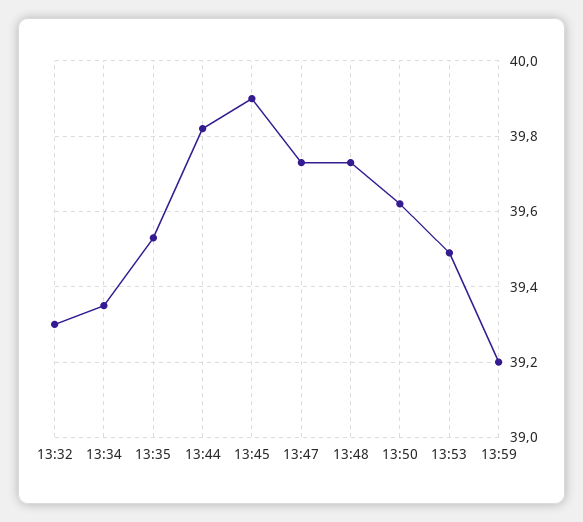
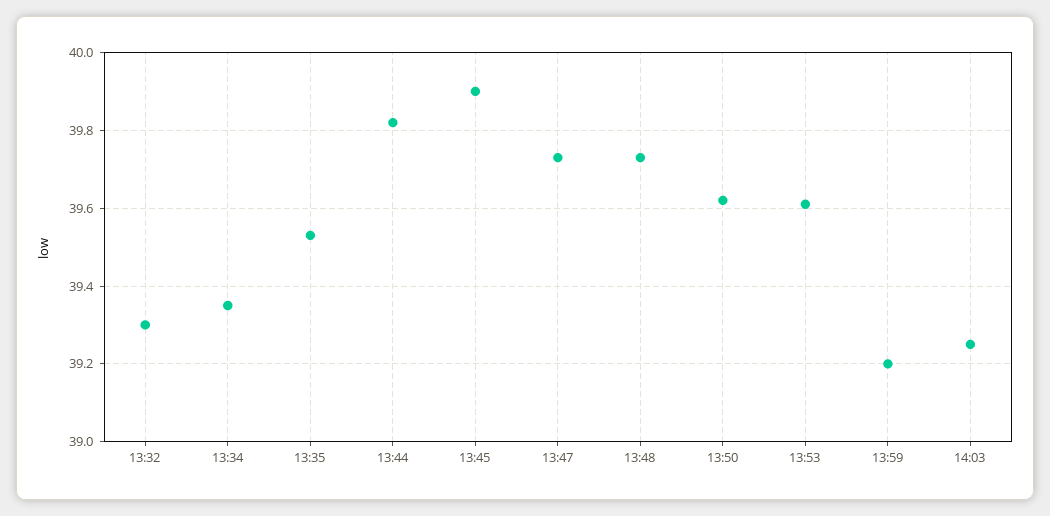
13:53: 39.5 -> 39.6
14:03: none -> 39.25

